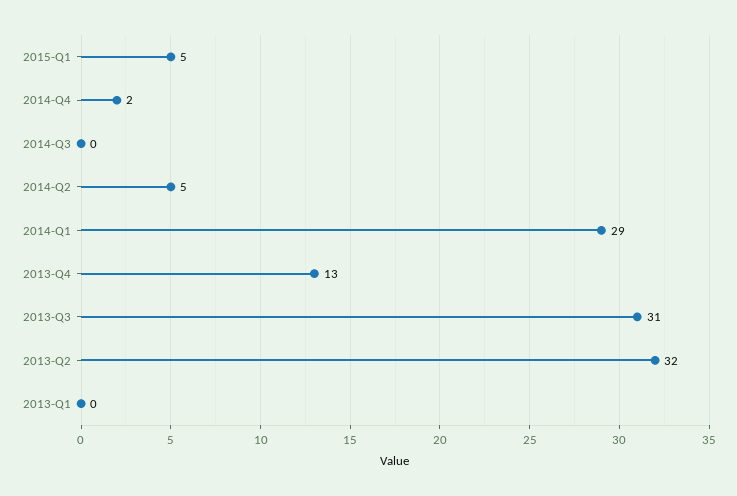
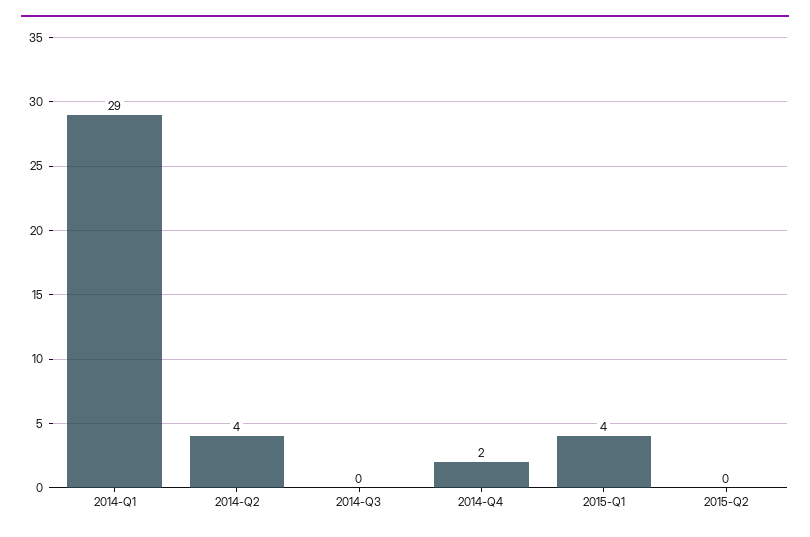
2015-Q1: 5 -> 4
2014-Q2: 5 -> 4
2013-Q4: 13 -> none
2013-Q3: 31 -> none
2013-Q2: 32 -> none
2013-Q1: 0 -> none
2015-Q2: none -> 0

